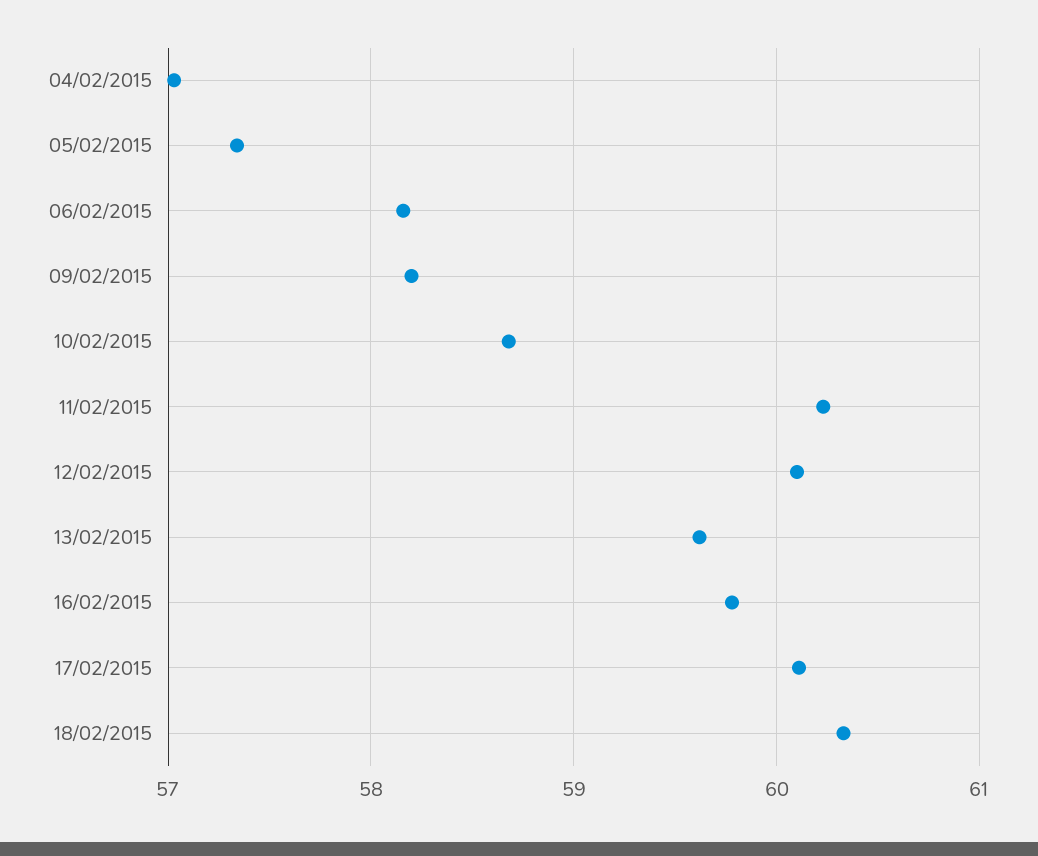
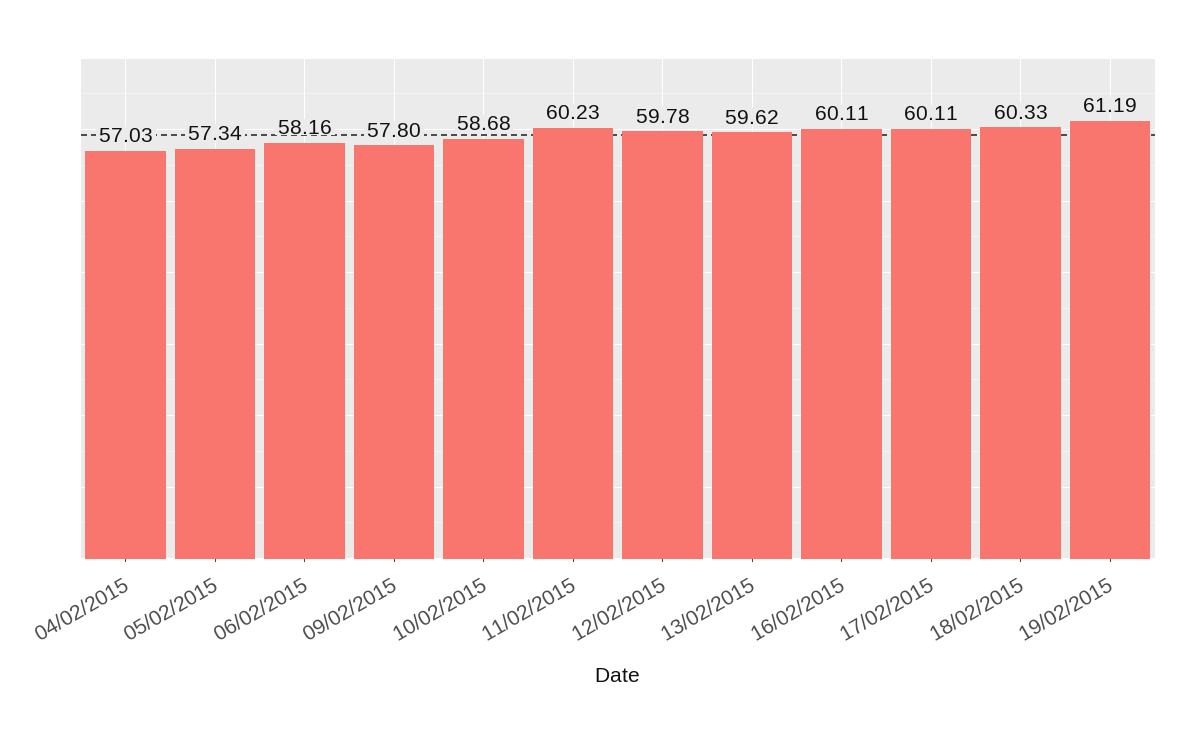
09/02/2015: 58.2 -> 57.8
12/02/2015: 60.1 -> 59.78
16/02/2015: 59.8 -> 60.11
19/02/2015: none -> 61.19

